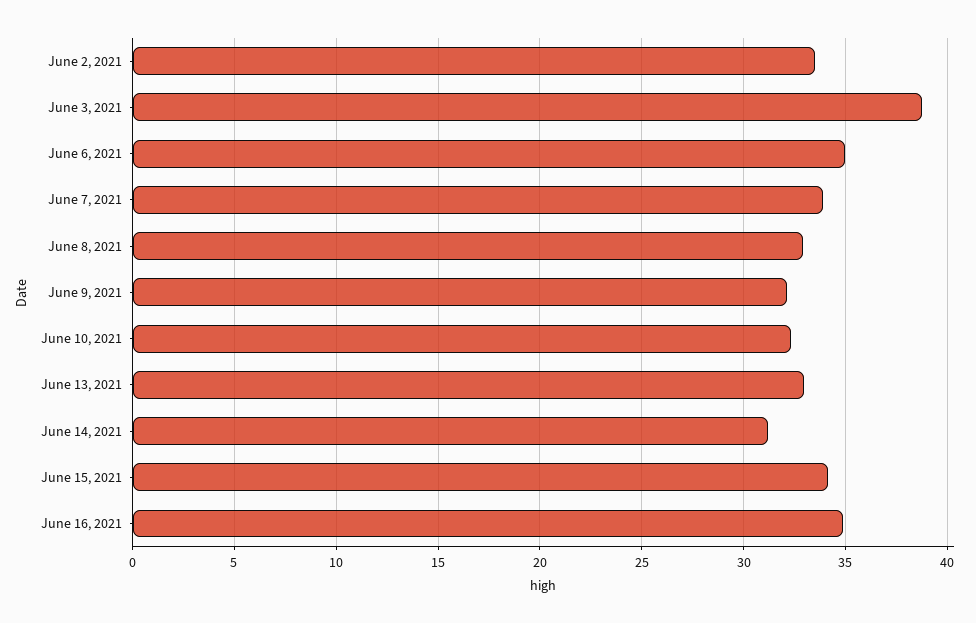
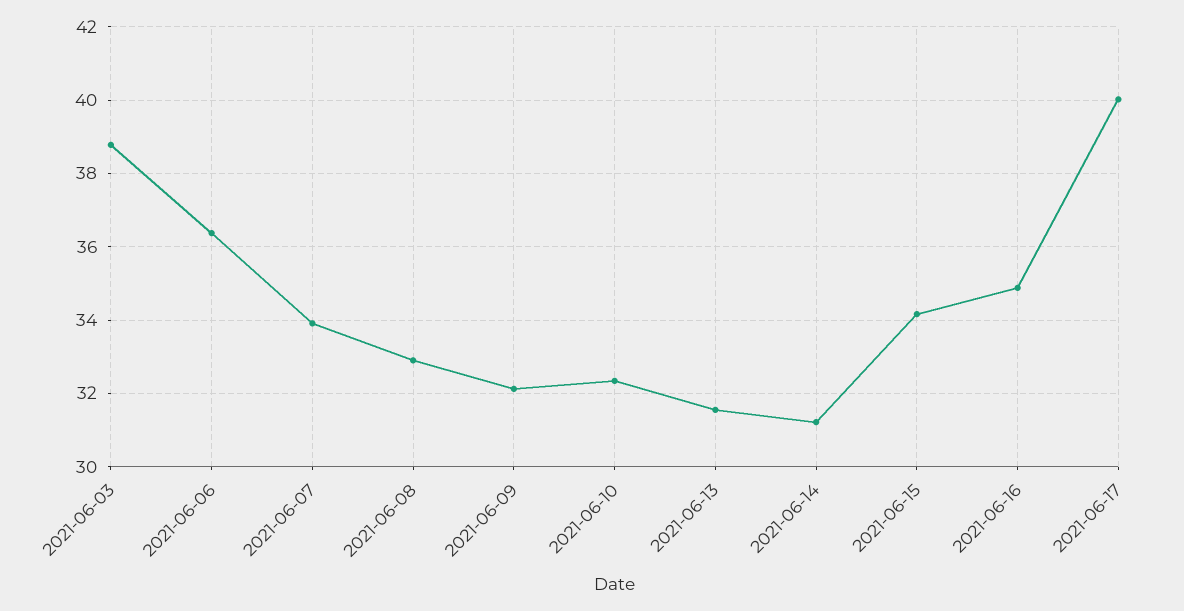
June 2, 2021: 33.5 -> none
June 6, 2021: 35 -> 36.4
June 13, 2021: 33 -> 31.6
2021-06-17: none -> 40

